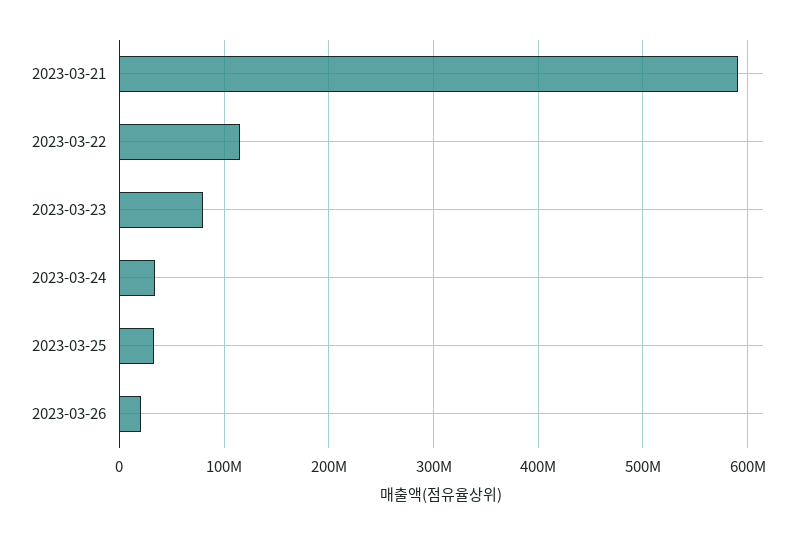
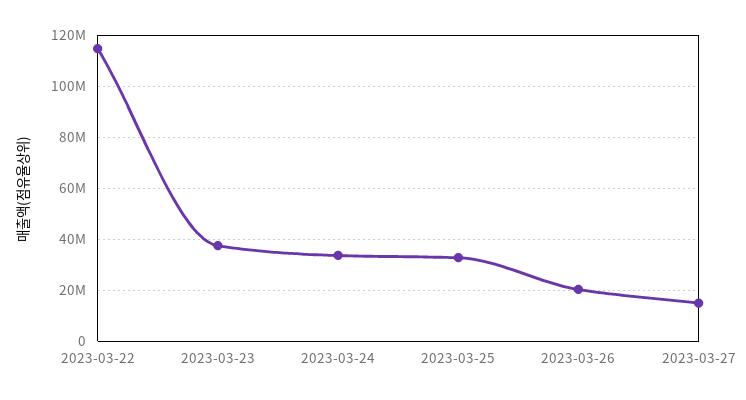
2023-03-21: 590000000 -> none
2023-03-23: 80000000 -> 37500000
2023-03-27: none -> 15000000

